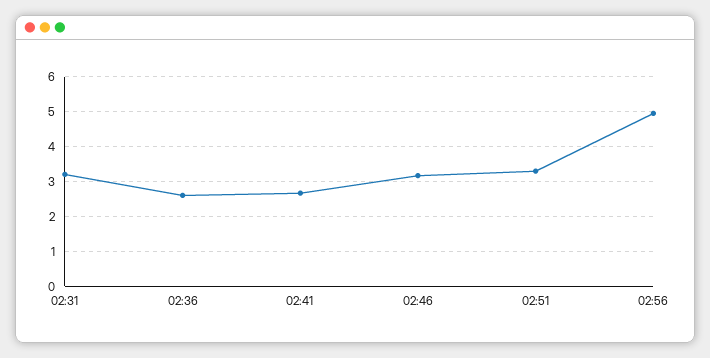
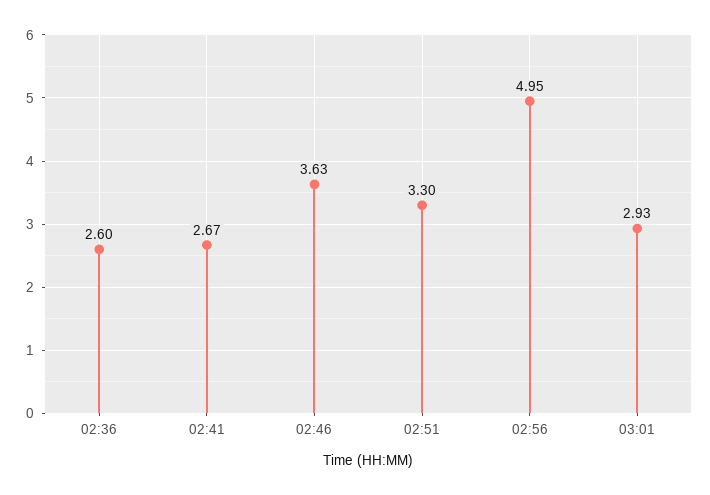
02:31: 3.2 -> none
02:46: 3.2 -> 3.63
03:01: none -> 2.93

